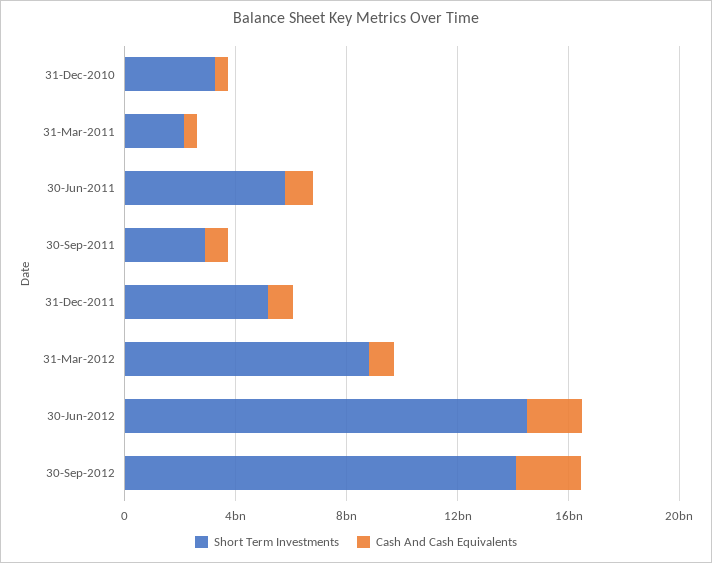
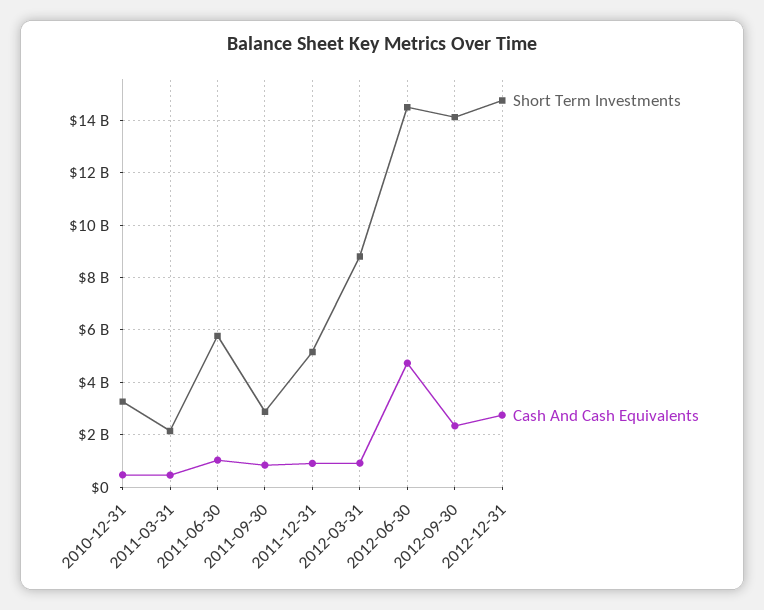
Cash And Cash Equivalents, 30-Jun-2012: 2000000000 -> 4750000000
Short Term Investments, 2012-12-31: none -> 14750000000
Cash And Cash Equivalents, 2012-12-31: none -> 2750000000

